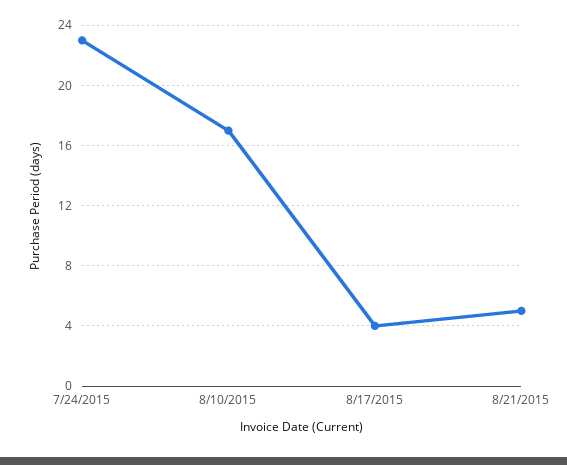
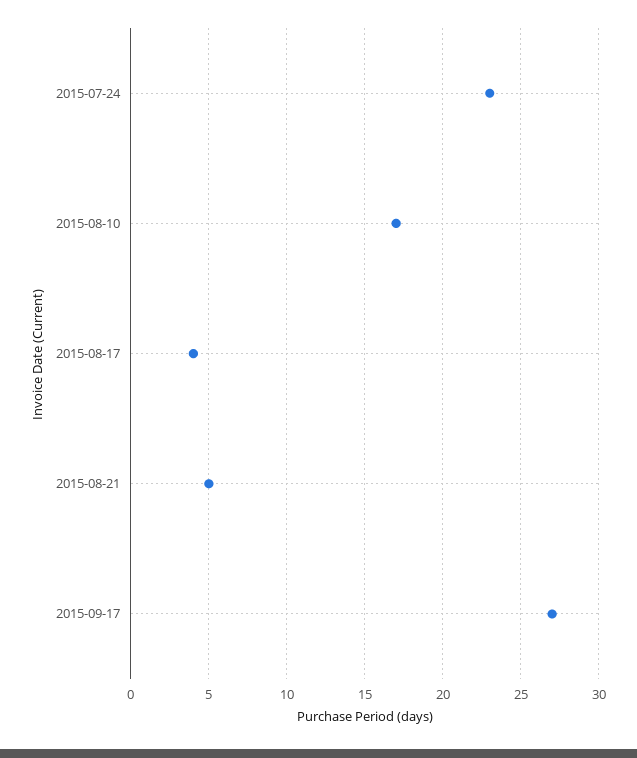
2015-09-17: none -> 27

